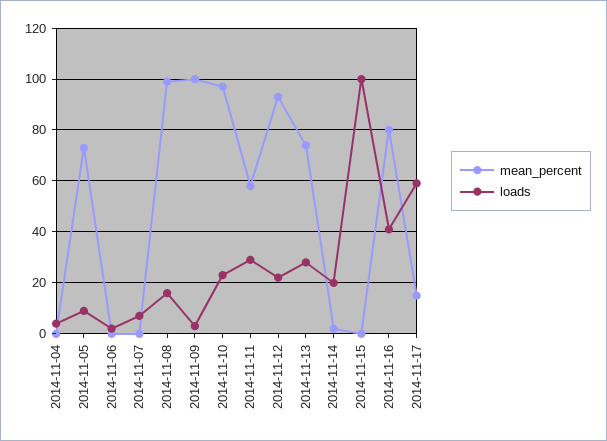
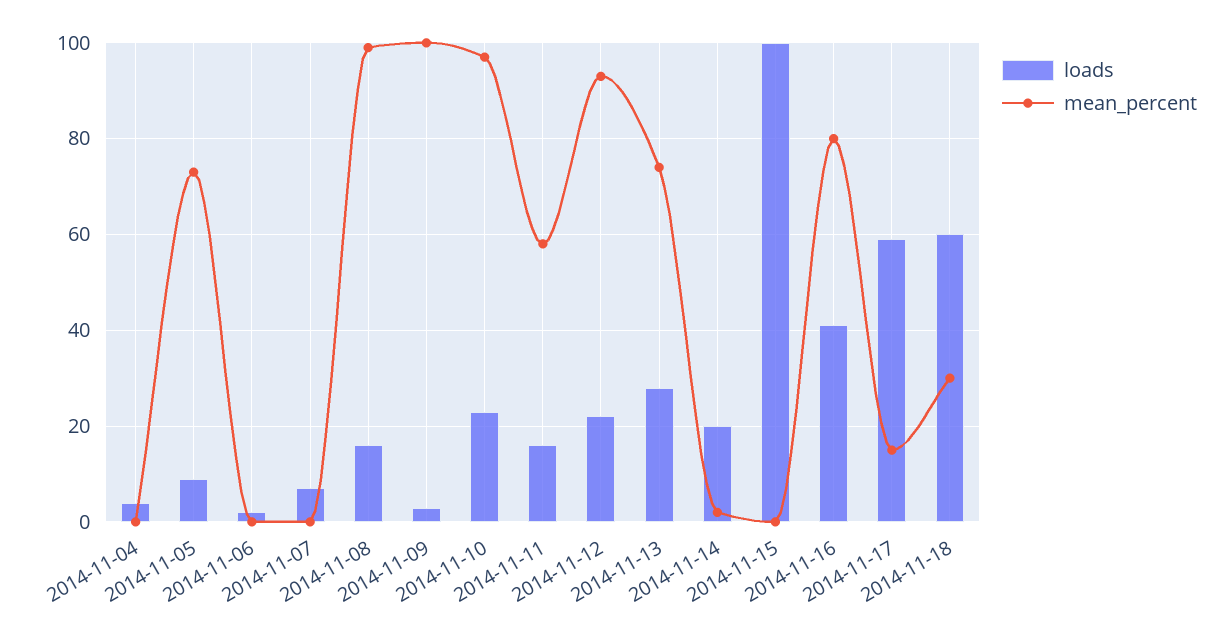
loads, 2014-11-11: 30 -> 15
loads, 2014-11-18: none -> 60
mean_percent, 2014-11-18: none -> 30

